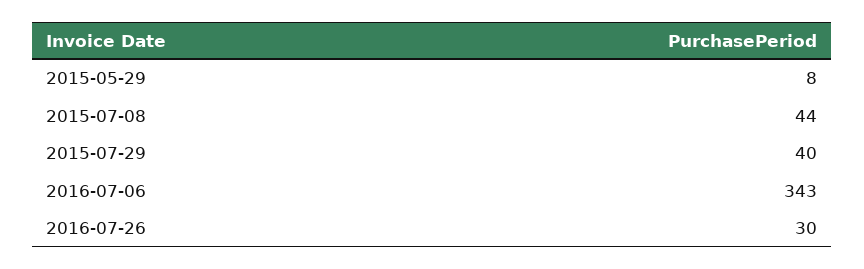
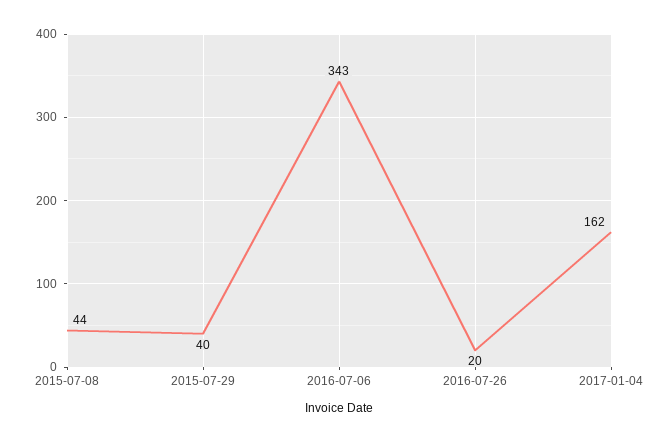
2015-05-29: 8 -> none
2016-07-26: 30 -> 20
2017-01-04: none -> 162

